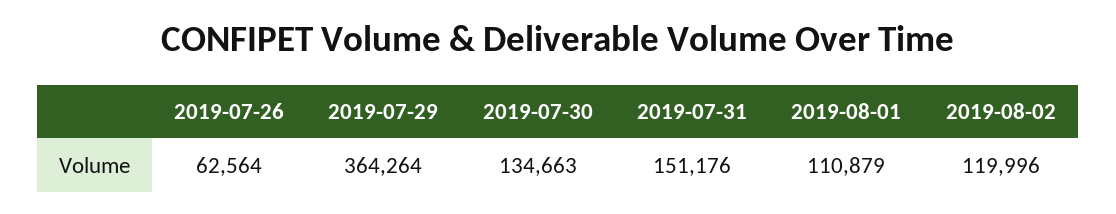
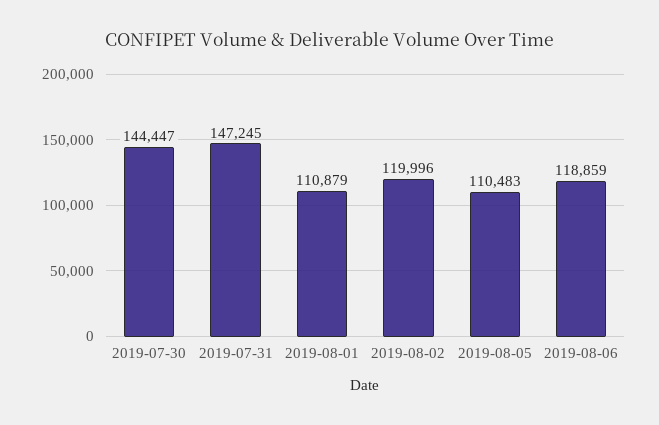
2019-07-26: 62564 -> none
2019-07-29: 364264 -> none
2019-07-30: 134663 -> 144447
2019-07-31: 151176 -> 147245
2019-08-05: none -> 110483
2019-08-06: none -> 118859

